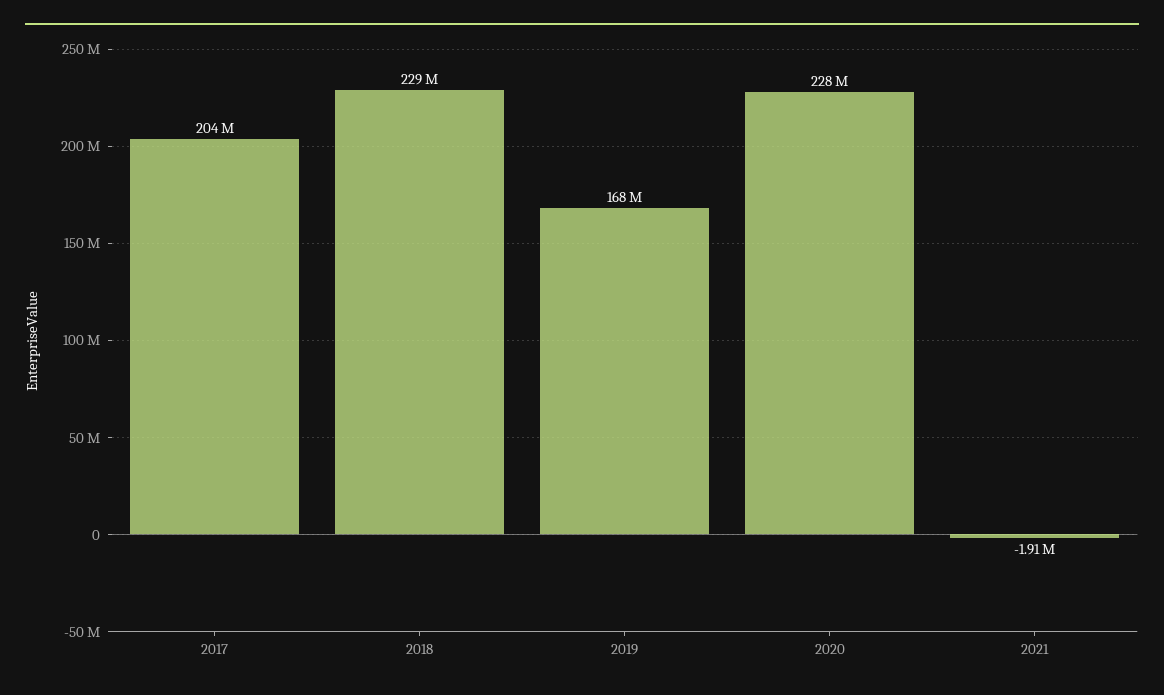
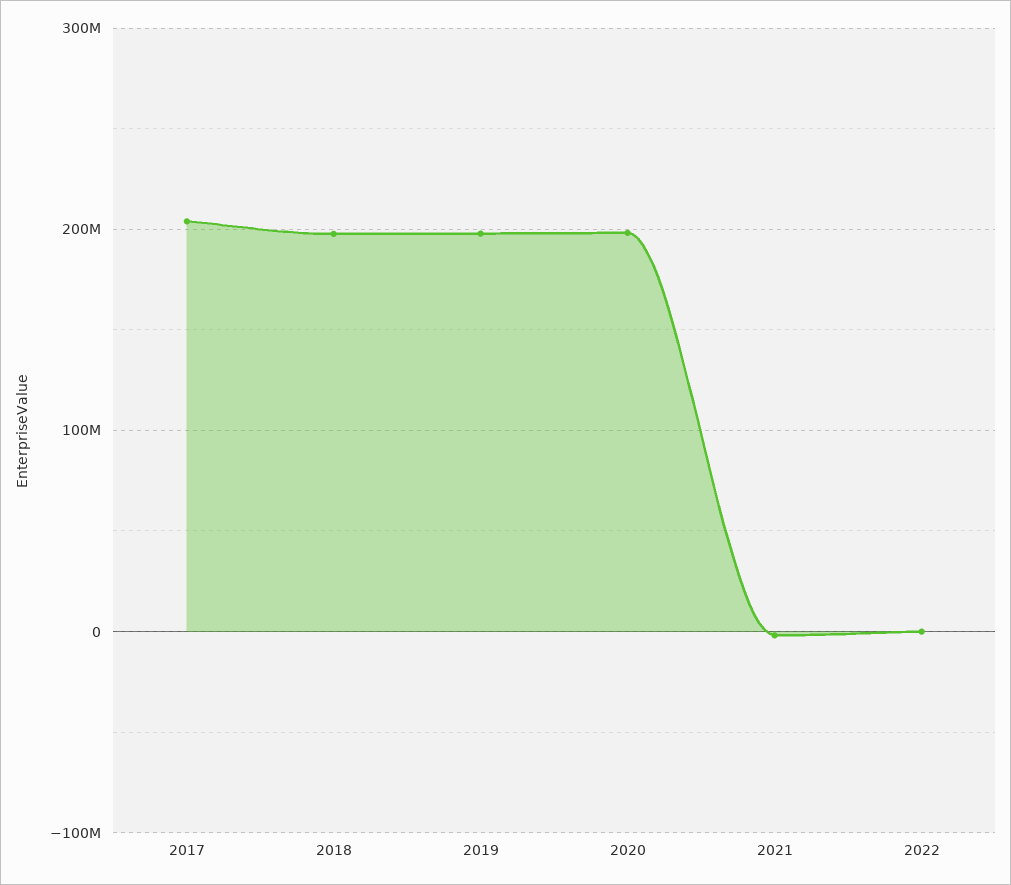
2018: 229000000 -> 200000000
2019: 168000000 -> 200000000
2020: 228000000 -> 200000000
2022: none -> 0

